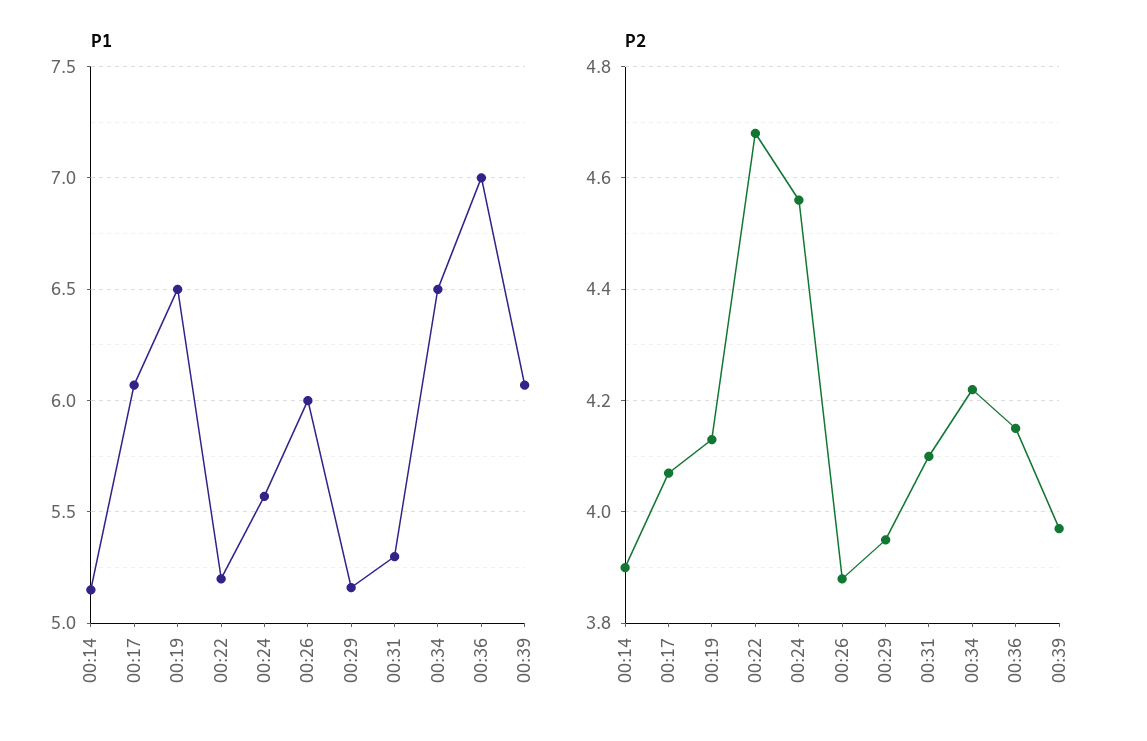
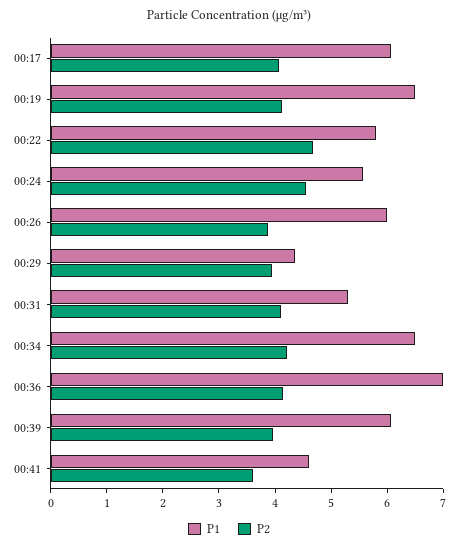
P1, 00:14: 5.15 -> none
P1, 00:22: 5.2 -> 5.8
P1, 00:29: 5.15 -> 4.4
P2, 00:14: 3.9 -> none
P1, 00:41: none -> 4.6
P2, 00:41: none -> 3.6

